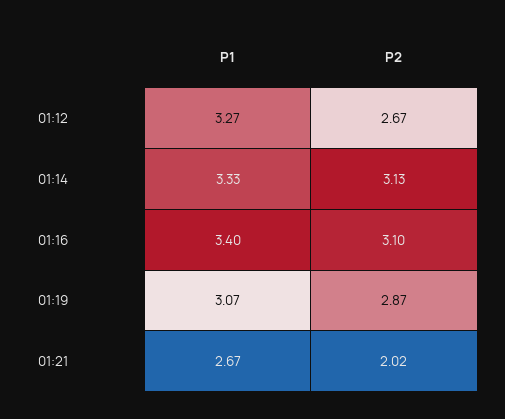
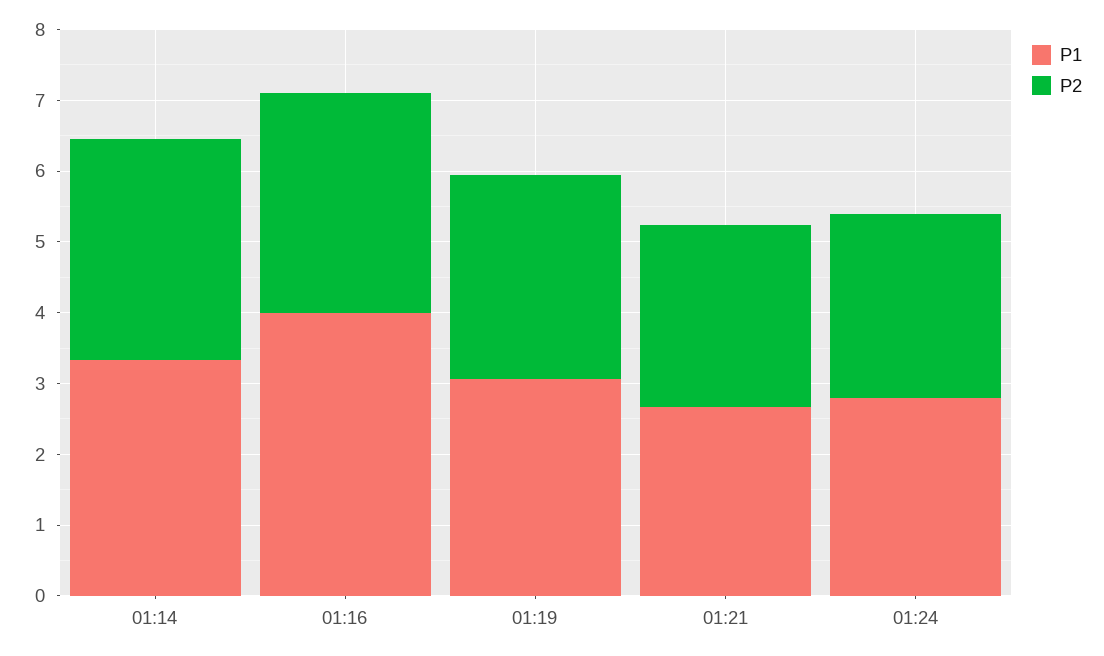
P1, 01:12: 3.27 -> none
P2, 01:12: 2.67 -> none
P1, 01:16: 3.4 -> 4
P2, 01:21: 2.02 -> 2.6
P1, 01:24: none -> 2.8
P2, 01:24: none -> 2.6

